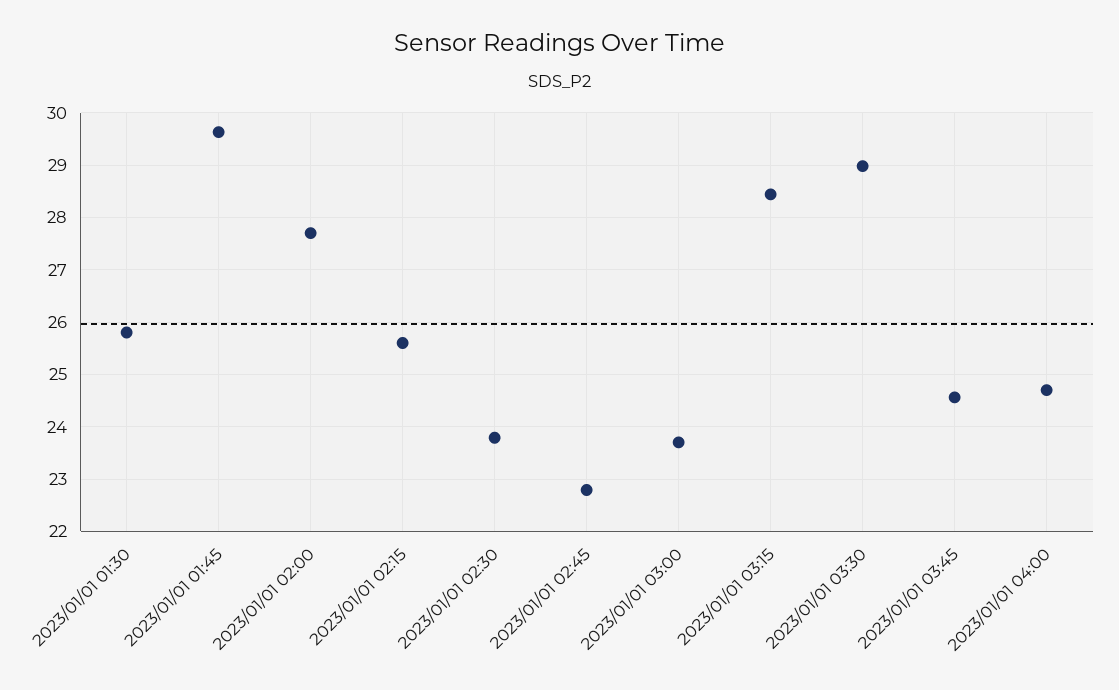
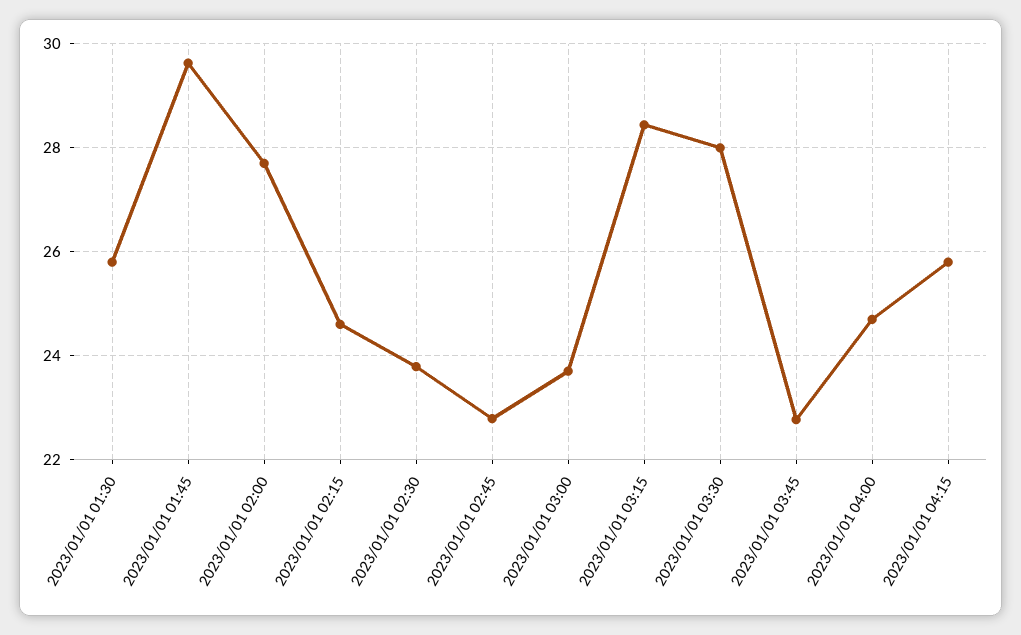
2023/01/01 02:15: 25.6 -> 24.6
2023/01/01 03:30: 29 -> 28
2023/01/01 03:45: 24.6 -> 22.8
2023/01/01 04:15: none -> 25.8

